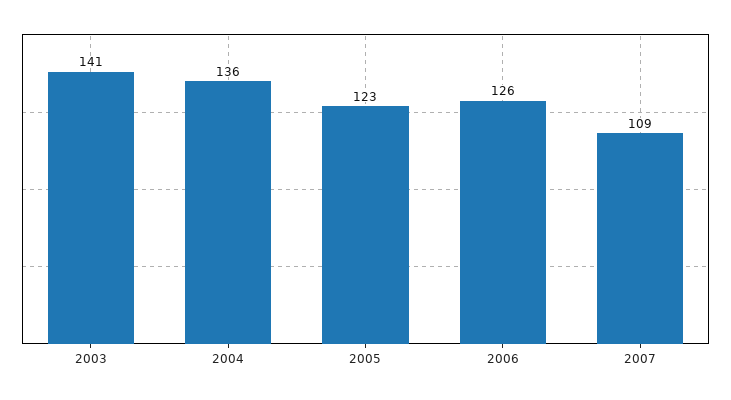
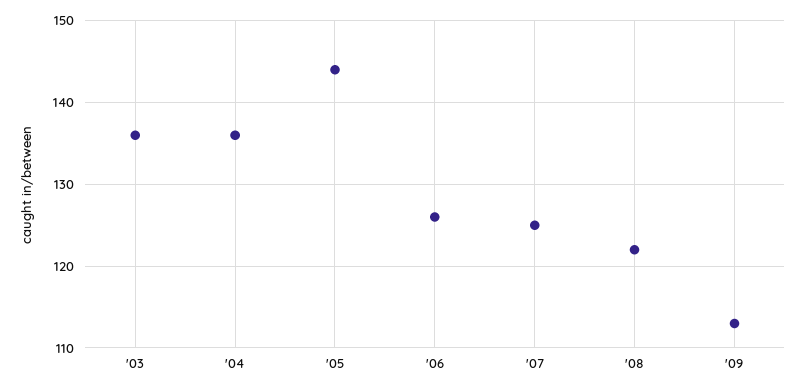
2003: 141 -> 136
2005: 123 -> 144
2007: 109 -> 125
'08: none -> 122
'09: none -> 113

